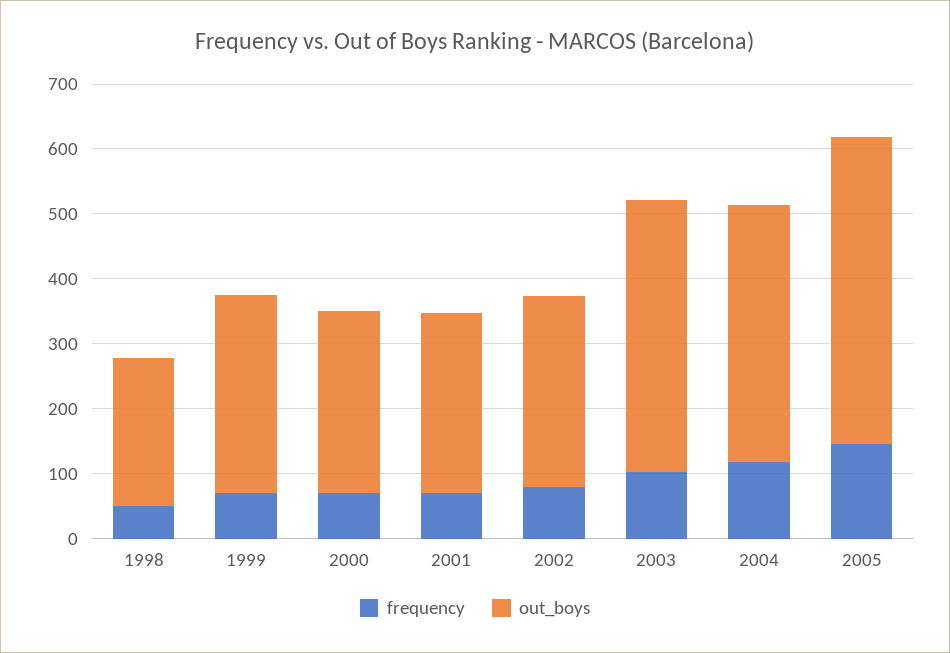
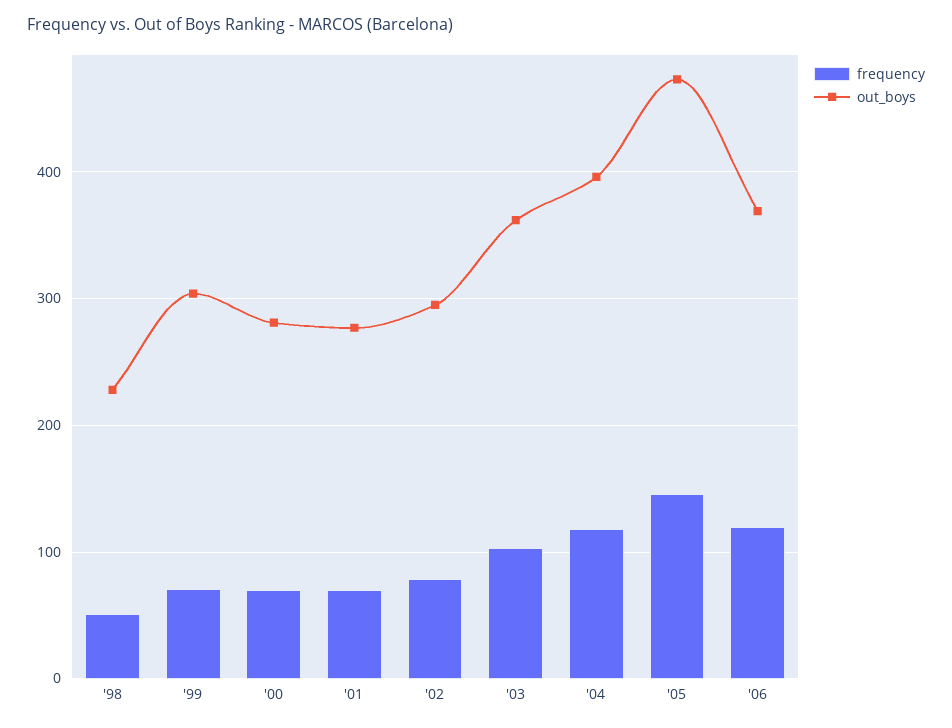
out_boys, 2003: 420 -> 360
frequency, '06: none -> 120
out_boys, '06: none -> 370

